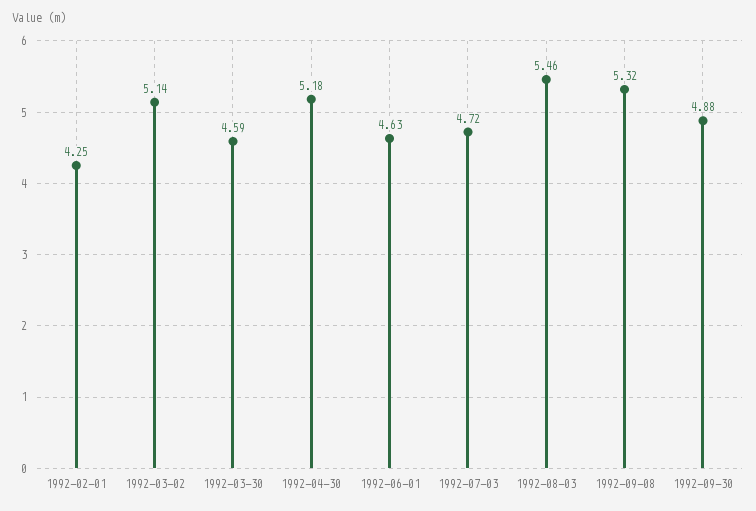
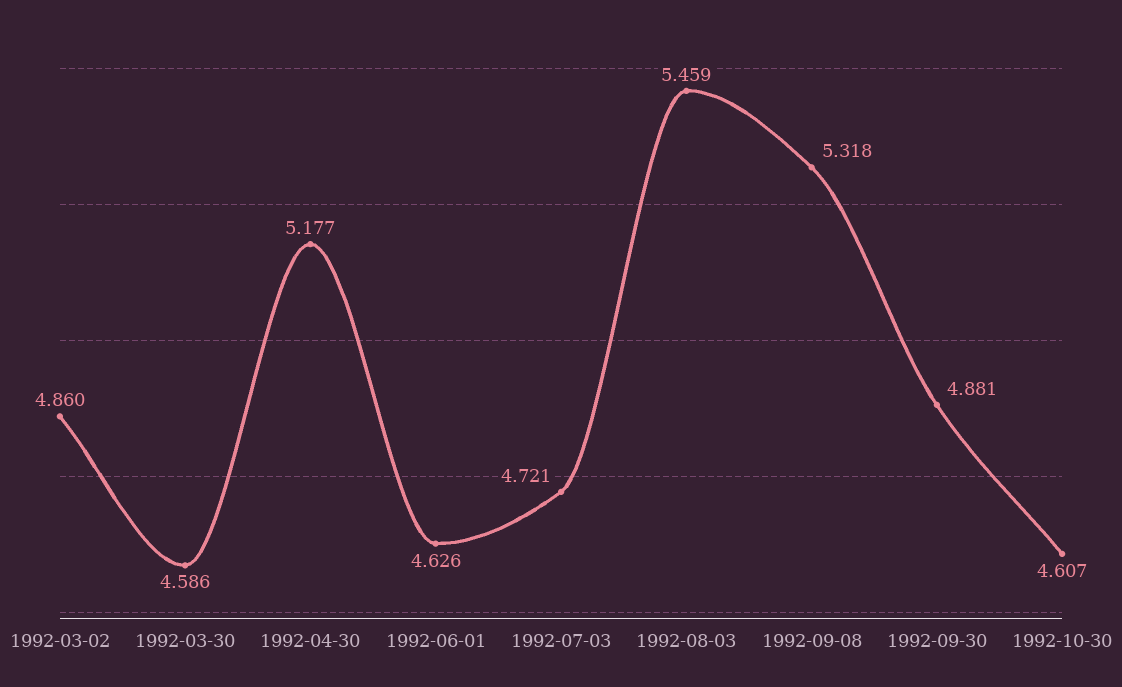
1992-02-01: 4.25 -> none
1992-03-02: 5.14 -> 4.86
1992-10-30: none -> 4.607

